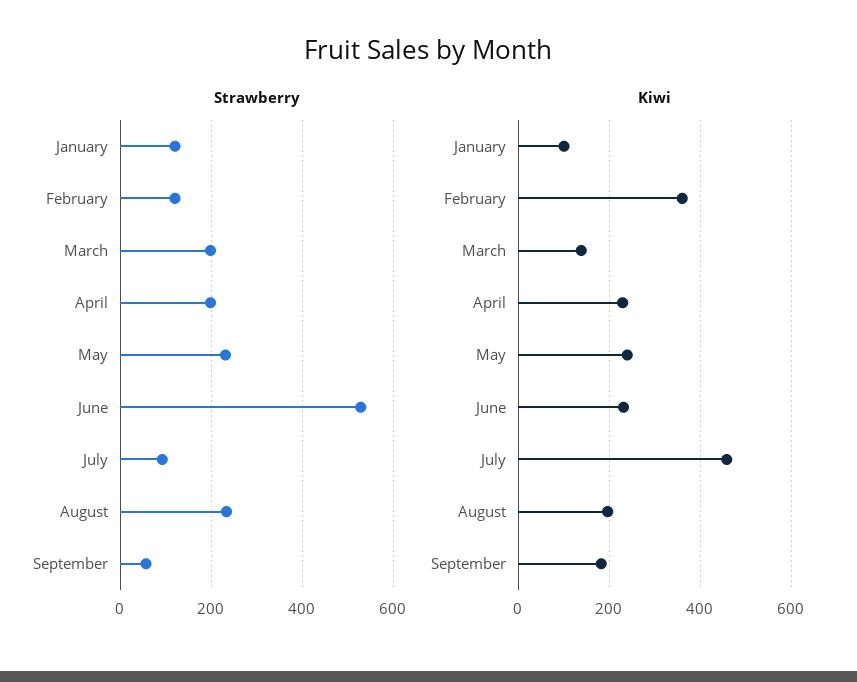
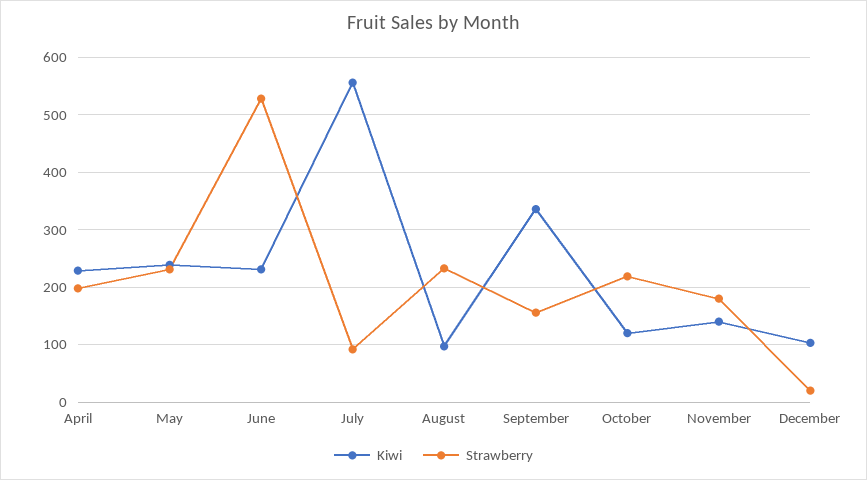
Strawberry, January: 120 -> none
Strawberry, February: 120 -> none
Strawberry, March: 200 -> none
Strawberry, September: 60 -> 160
Kiwi, January: 100 -> none
Kiwi, February: 360 -> none
Kiwi, March: 140 -> none
Kiwi, July: 460 -> 560
Kiwi, August: 200 -> 100
Kiwi, September: 180 -> 340
Kiwi, October: none -> 120
Strawberry, October: none -> 220
Kiwi, November: none -> 140
Strawberry, November: none -> 180
Kiwi, December: none -> 100
Strawberry, December: none -> 20

